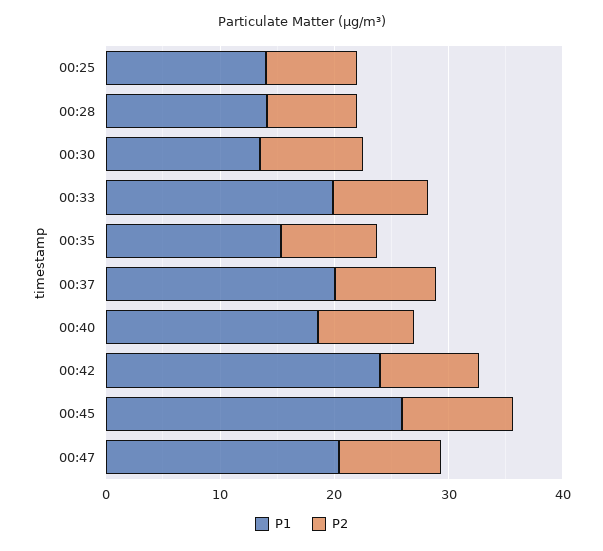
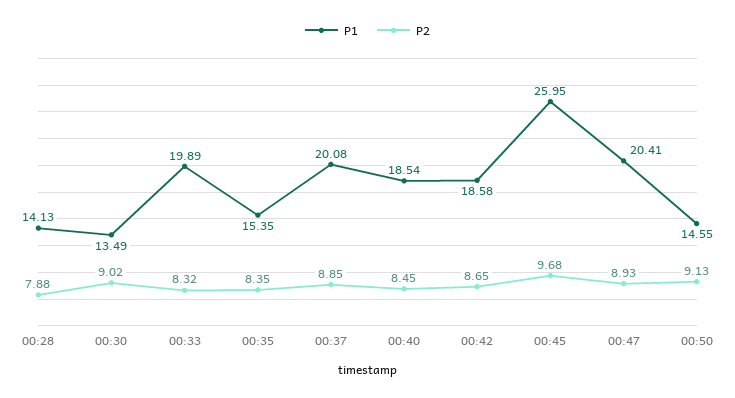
P1, 00:25: 14 -> none
P2, 00:25: 8 -> none
P1, 00:42: 24 -> 18.58
P1, 00:50: none -> 14.55
P2, 00:50: none -> 9.13

